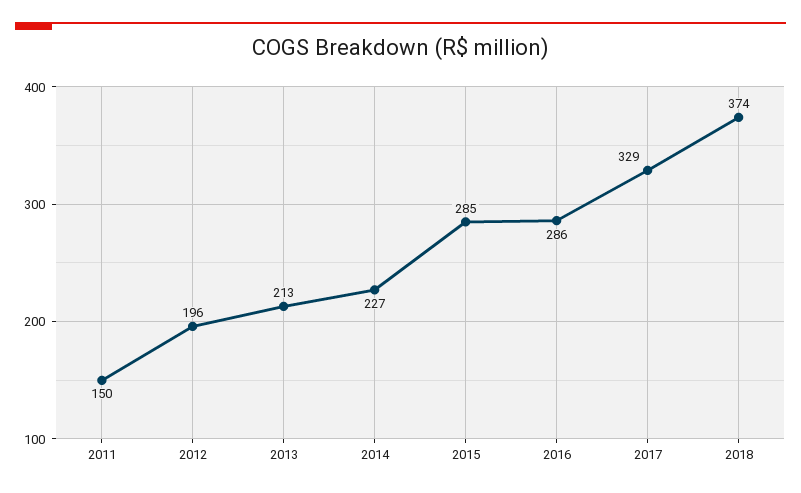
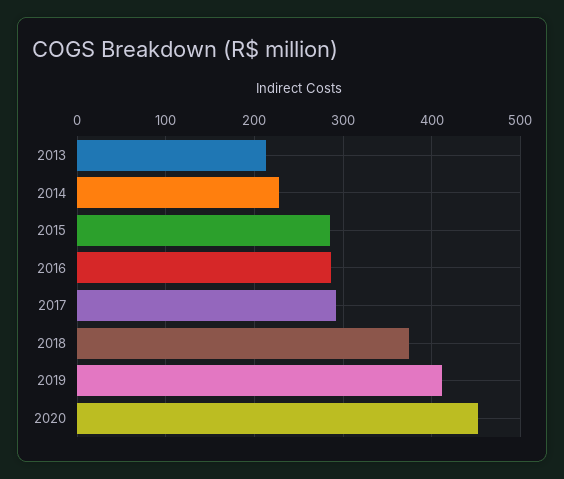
2011: 150 -> none
2012: 196 -> none
2017: 329 -> 290
2019: none -> 410
2020: none -> 450

